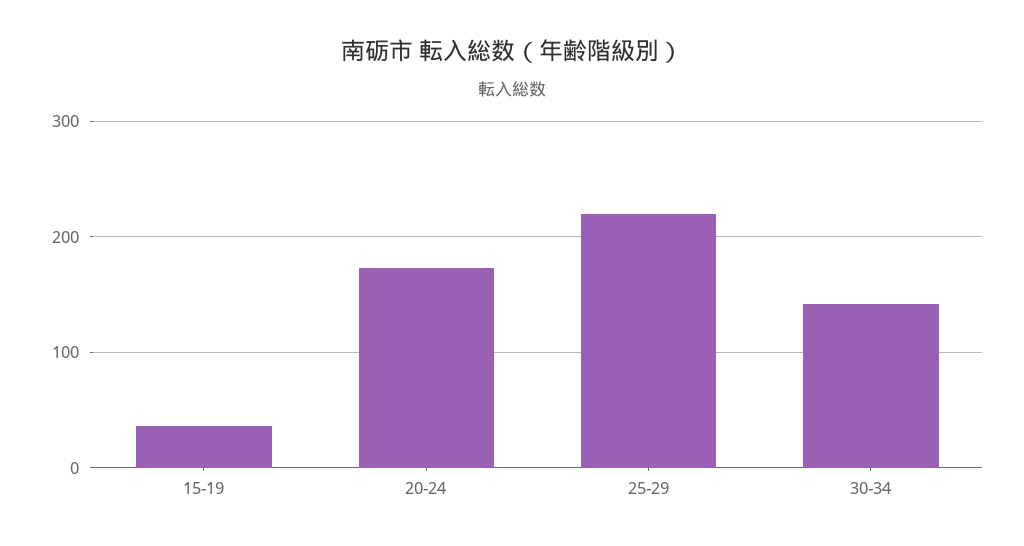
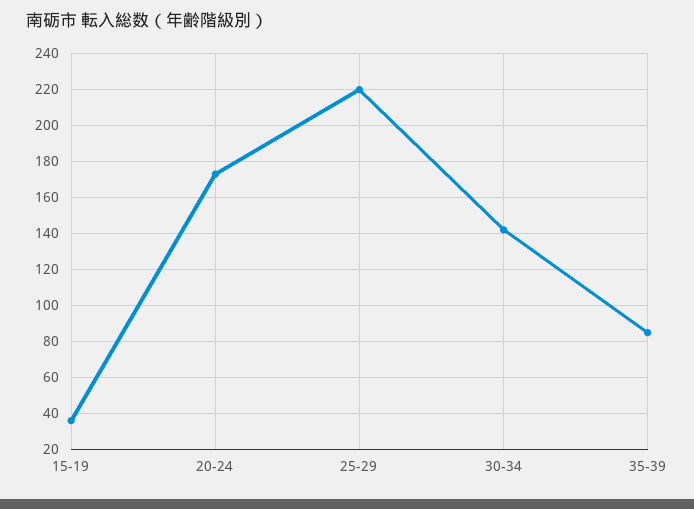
35-39: none -> 85

